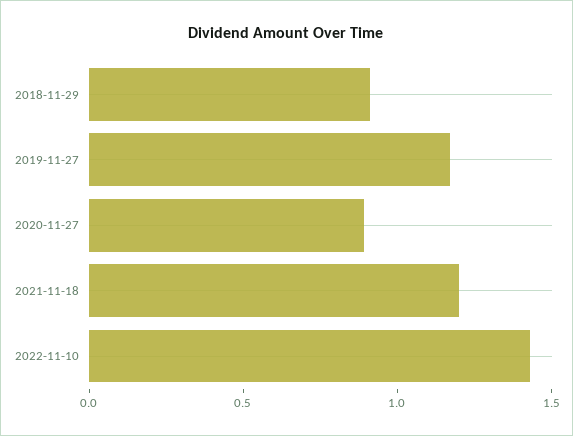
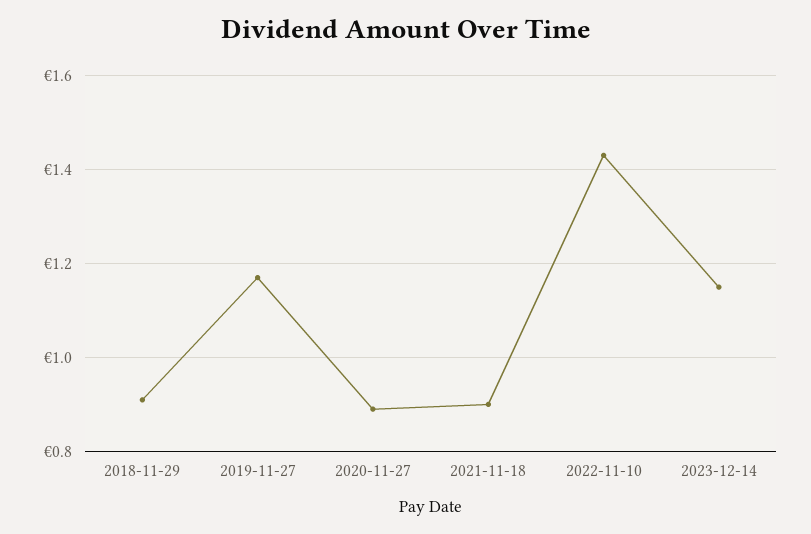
2021-11-18: 1.2 -> 0.9
2023-12-14: none -> 1.15

